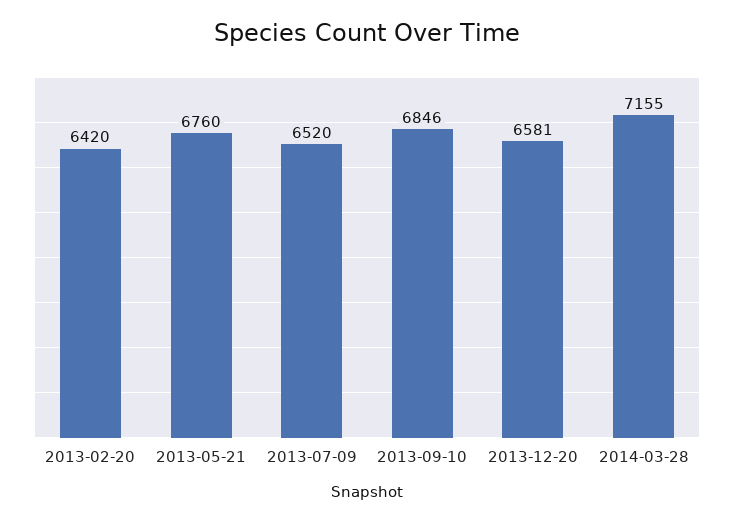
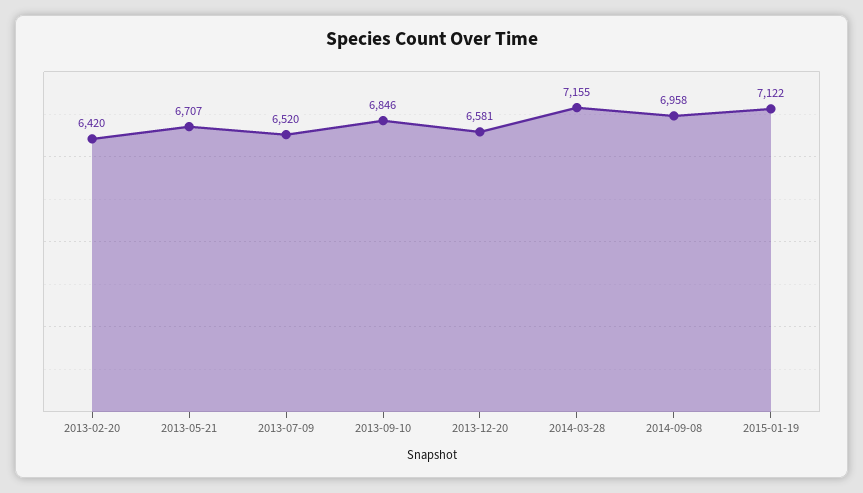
2013-05-21: 6760 -> 6707
2014-09-08: none -> 6958
2015-01-19: none -> 7122

